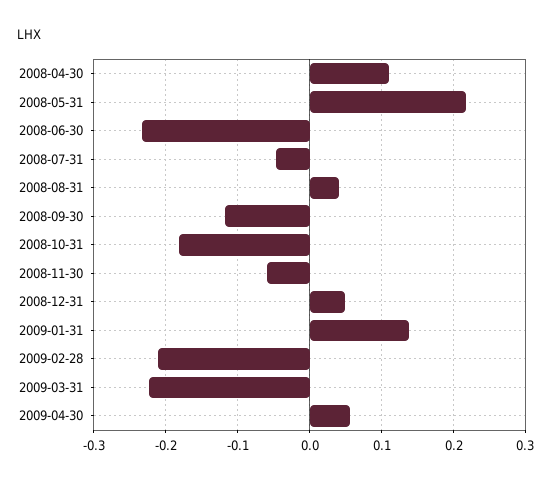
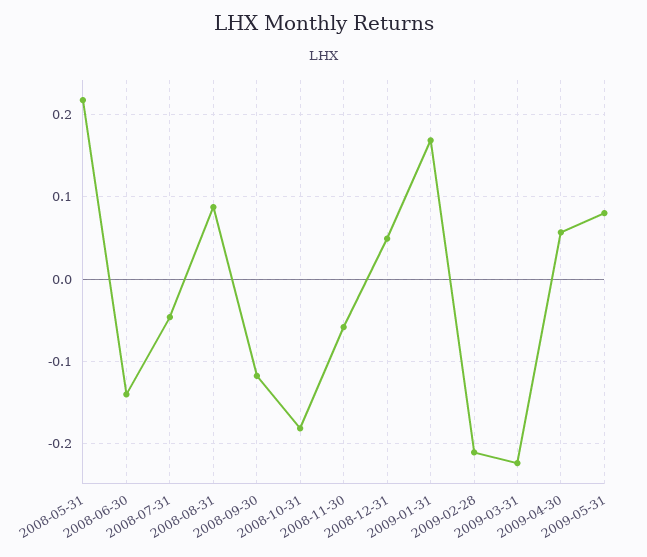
2008-04-30: 0.11 -> none
2008-06-30: -0.23 -> -0.14
2008-08-31: 0.04 -> 0.09
2009-01-31: 0.14 -> 0.17
2009-05-31: none -> 0.08

